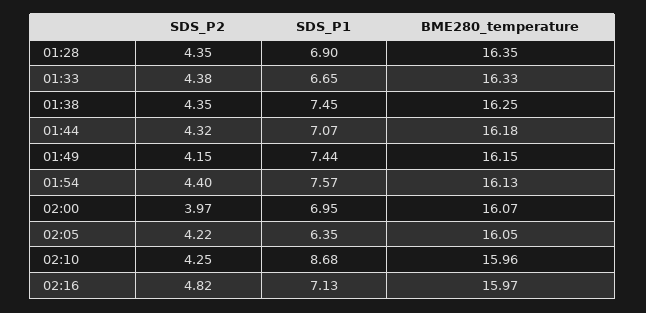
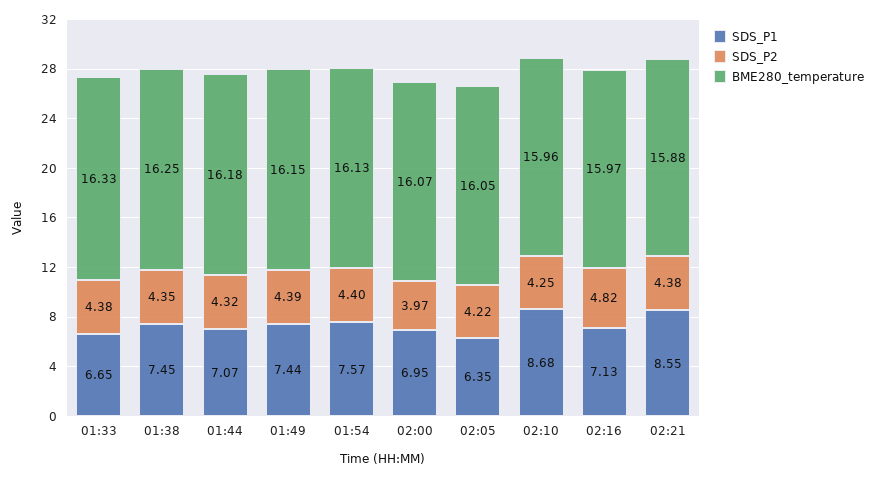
SDS_P2, 01:28: 4.35 -> none
SDS_P1, 01:28: 6.9 -> none
BME280_temperature, 01:28: 16.35 -> none
SDS_P2, 01:49: 4.15 -> 4.39
SDS_P1, 02:21: none -> 8.55
SDS_P2, 02:21: none -> 4.38
BME280_temperature, 02:21: none -> 15.88

